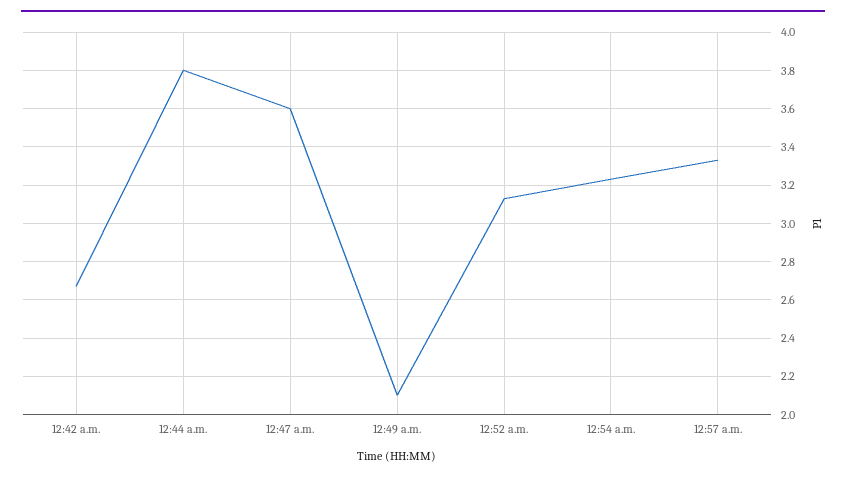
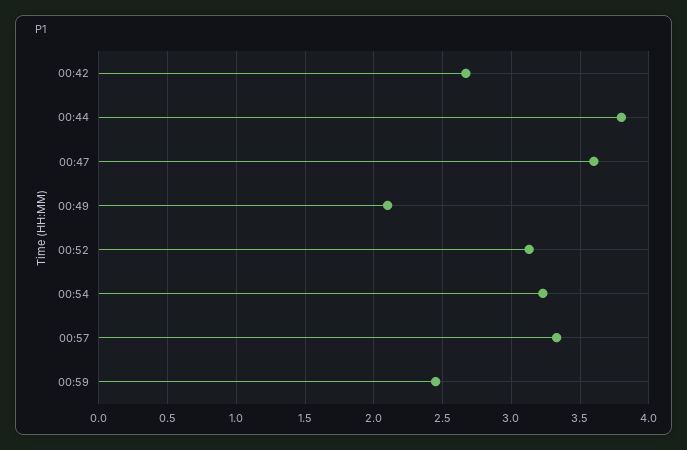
00:59: none -> 2.45

